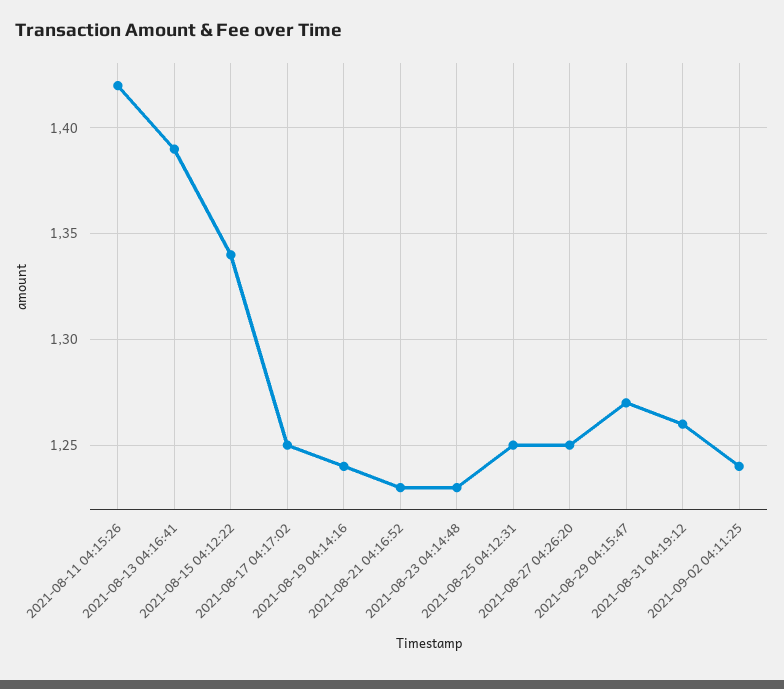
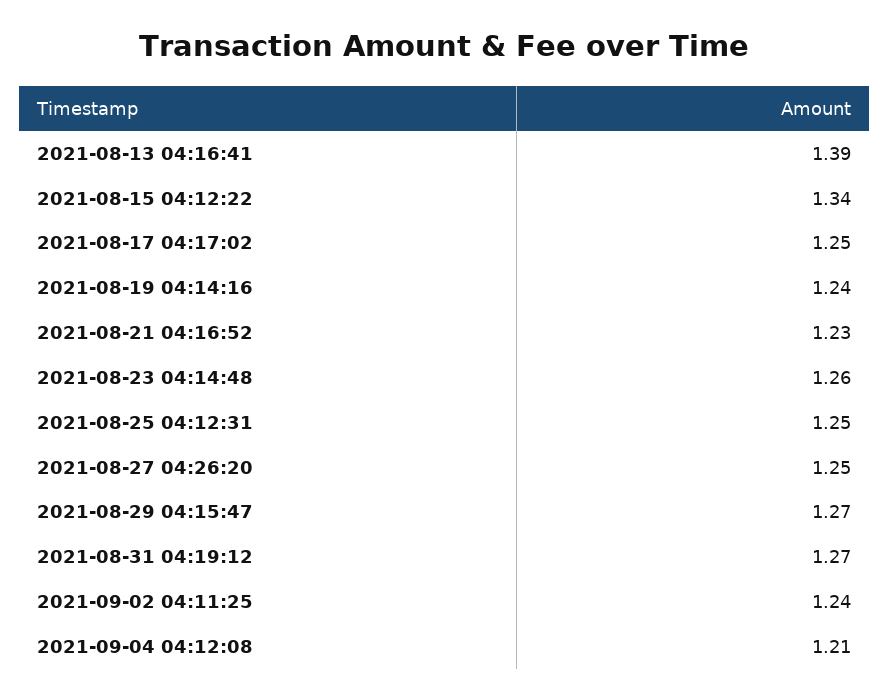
2021-08-11 04:15:26: 1.42 -> none
2021-08-23 04:14:48: 1.23 -> 1.26
2021-08-31 04:19:12: 1.26 -> 1.27
2021-09-04 04:12:08: none -> 1.21

